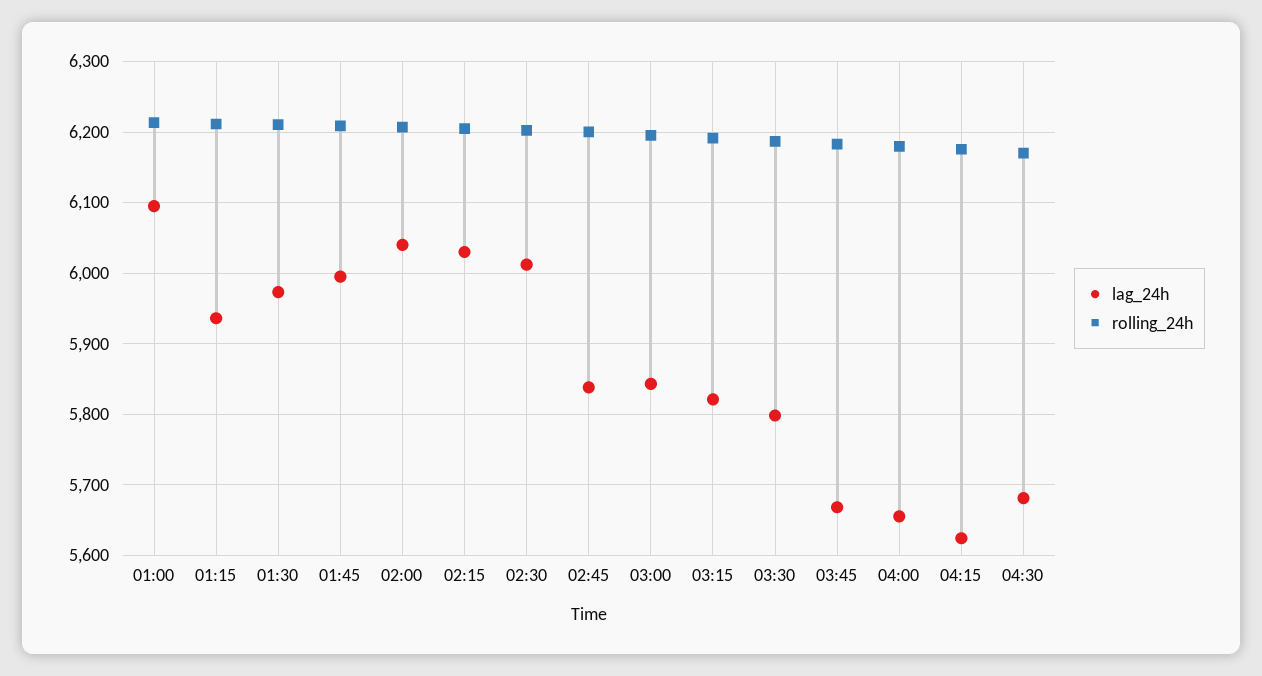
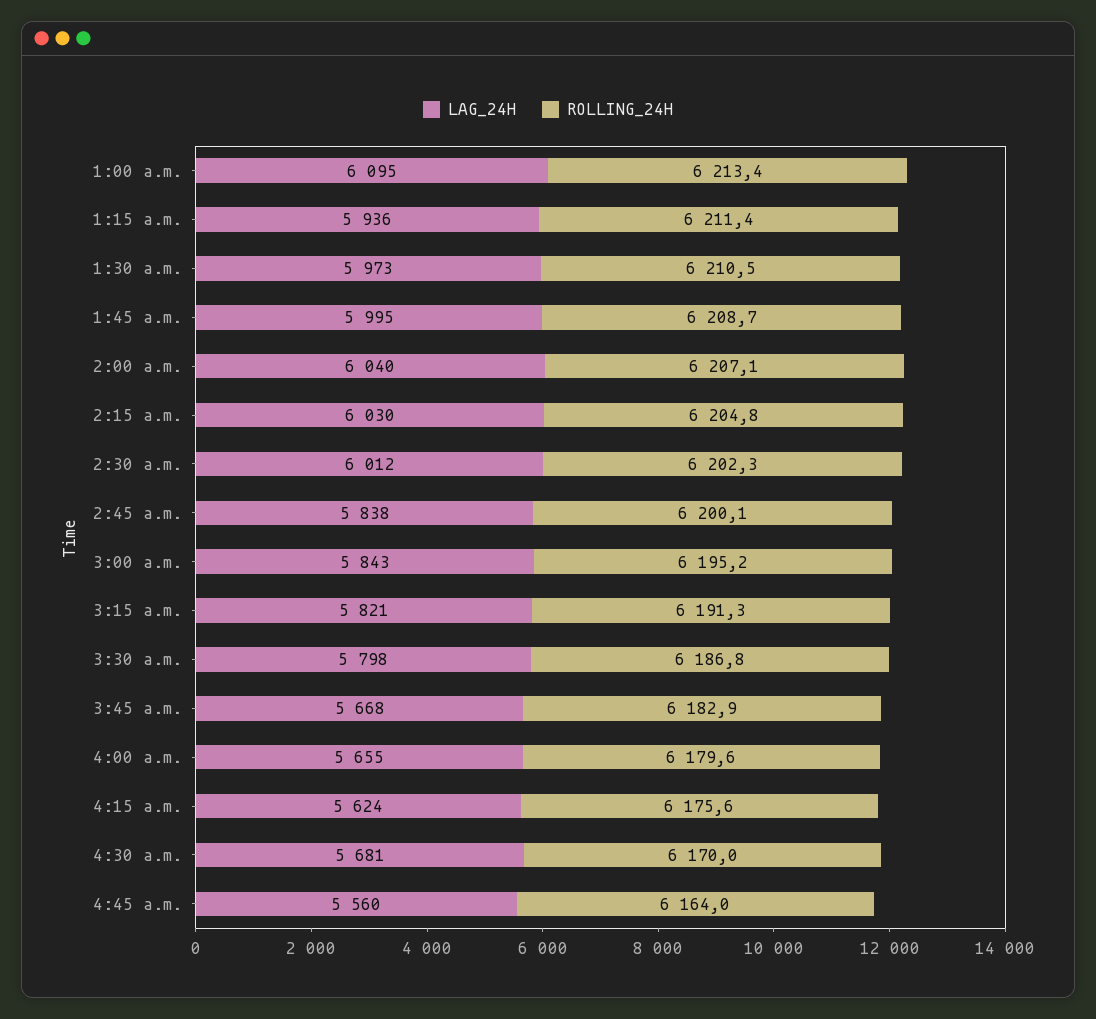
lag_24h, 4:45 a.m.: none -> 5560
rolling_24h, 4:45 a.m.: none -> 6164

